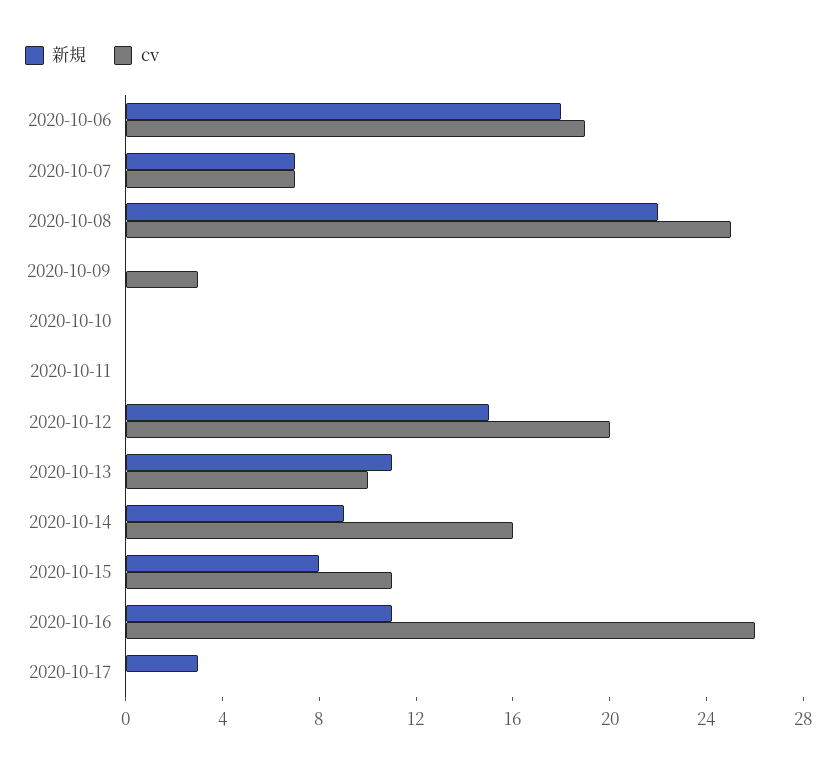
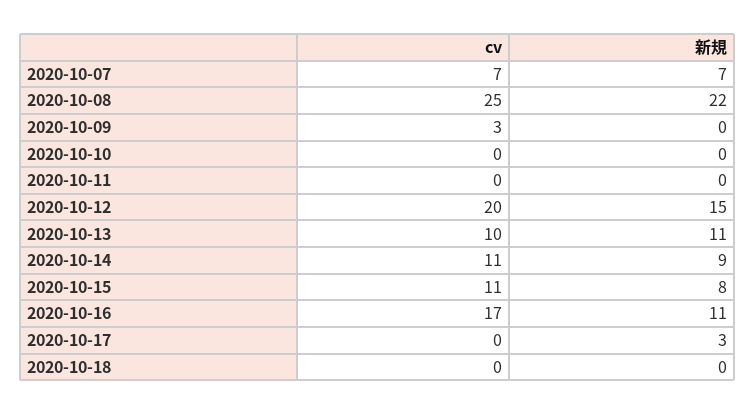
新規, 2020-10-06: 18 -> none
cv, 2020-10-06: 19 -> none
cv, 2020-10-14: 16 -> 11
cv, 2020-10-16: 26 -> 17
cv, 2020-10-18: none -> 0
新規, 2020-10-18: none -> 0

